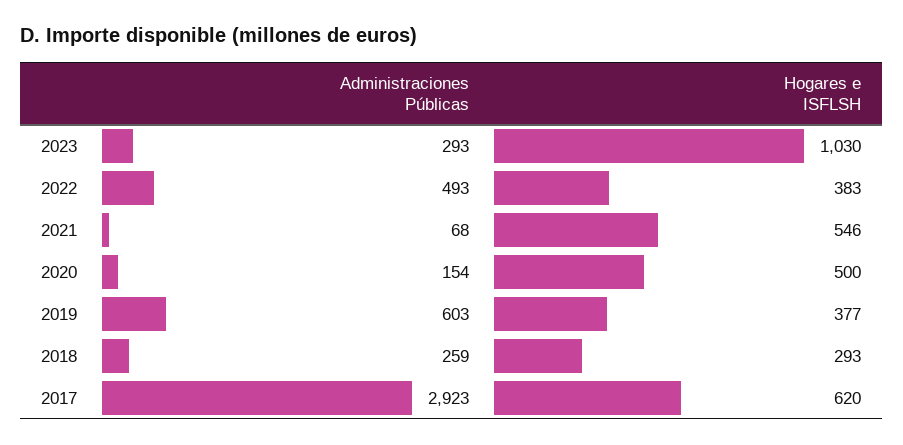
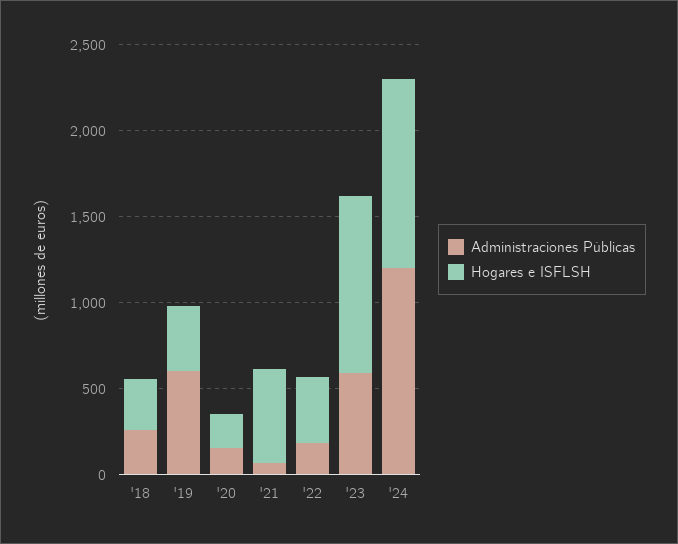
Administraciones Públicas, 2023: 293 -> 600
Administraciones Públicas, 2022: 493 -> 200
Hogares e ISFLSH, 2020: 500 -> 200
Administraciones Públicas, 2017: 2923 -> none
Hogares e ISFLSH, 2017: 620 -> none
Administraciones Públicas, '24: none -> 1200
Hogares e ISFLSH, '24: none -> 1100

